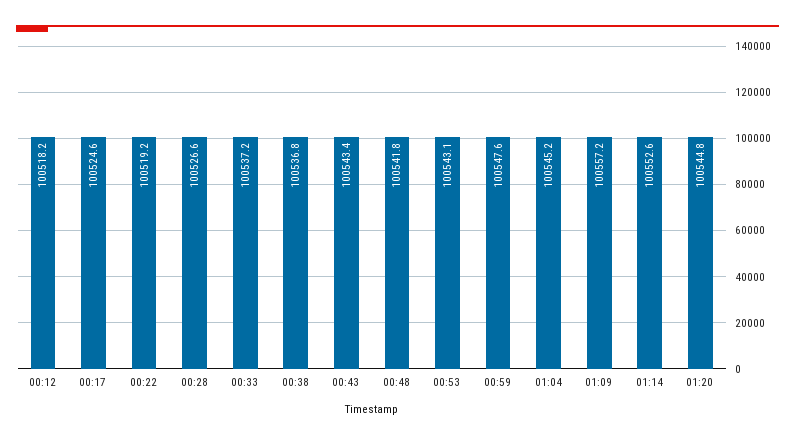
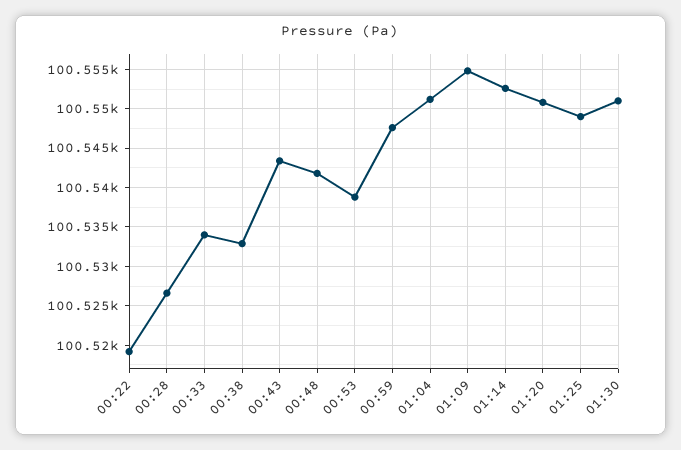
00:12: 100518.2 -> none
00:17: 100524.6 -> none
00:33: 100537.2 -> 100534
00:38: 100536.8 -> 100533
00:53: 100543.1 -> 100539
01:04: 100545.2 -> 100551
01:09: 100557.2 -> 100555
01:20: 100544.8 -> 100551
01:25: none -> 100549
01:30: none -> 100551

